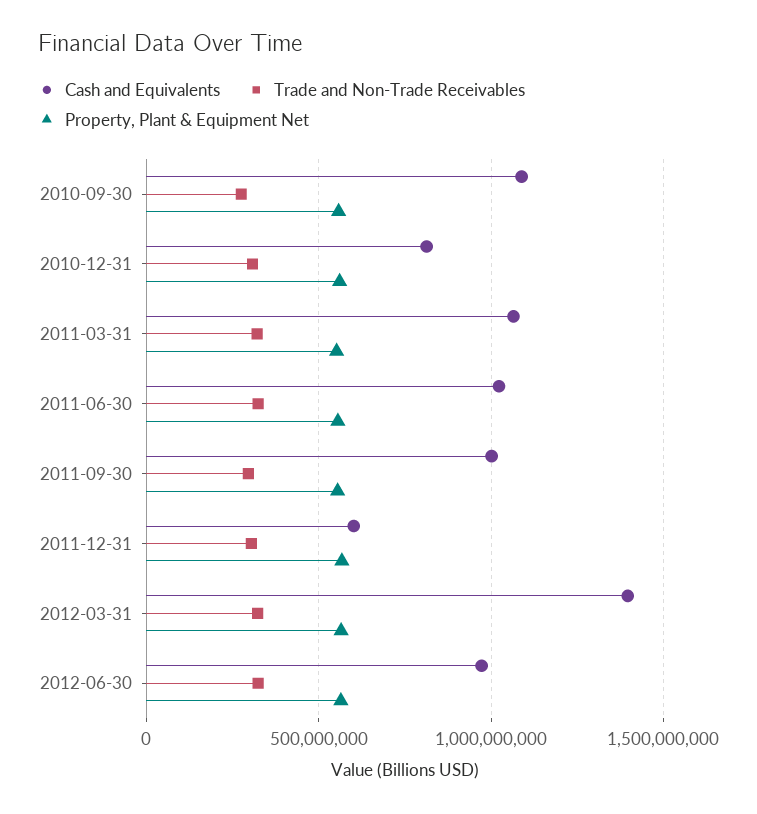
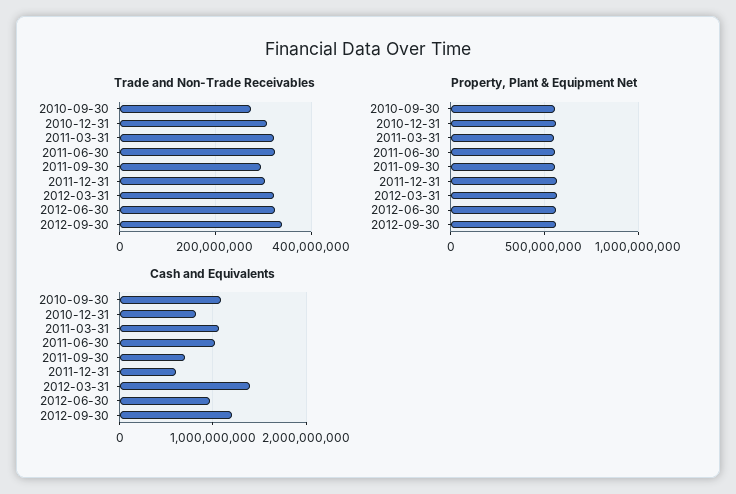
Cash and Equivalents, 2011-09-30: 1000000000 -> 700000000
Trade and Non-Trade Receivables, 2012-09-30: none -> 340000000
Property, Plant & Equipment Net, 2012-09-30: none -> 550000000
Cash and Equivalents, 2012-09-30: none -> 1200000000

